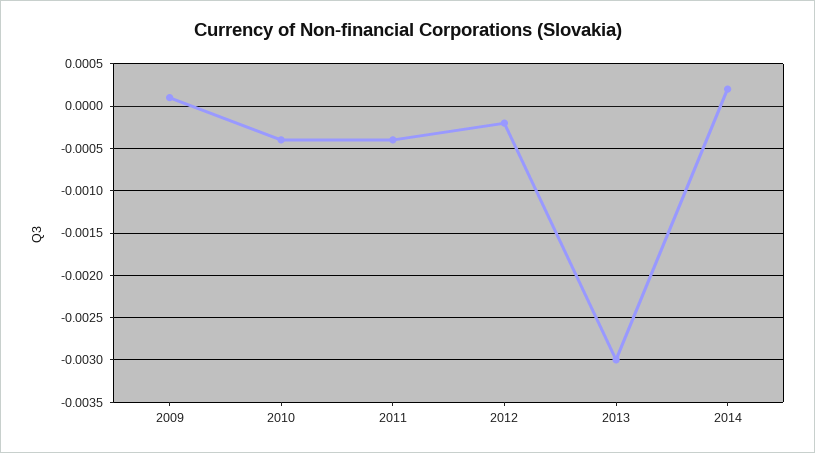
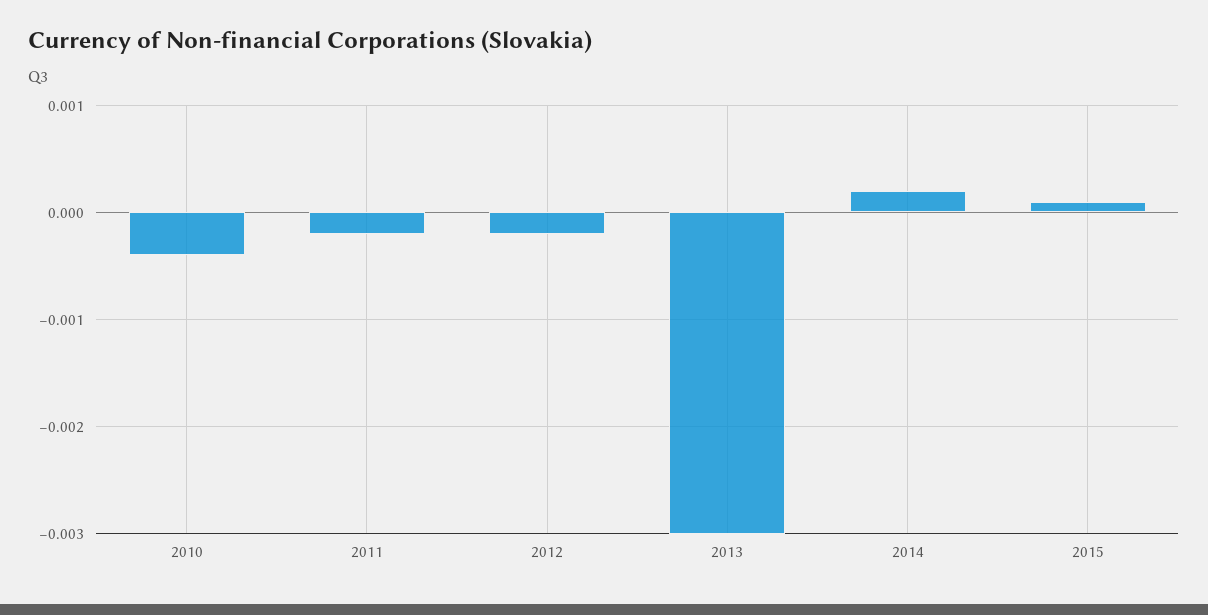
2009: 0.0001 -> none
2011: -0.0004 -> -0.0002
2015: none -> 0.0001

